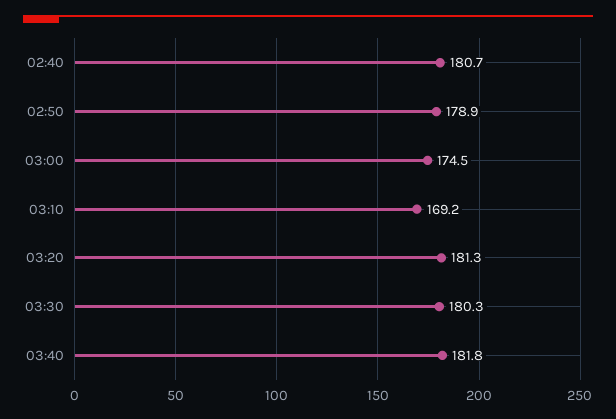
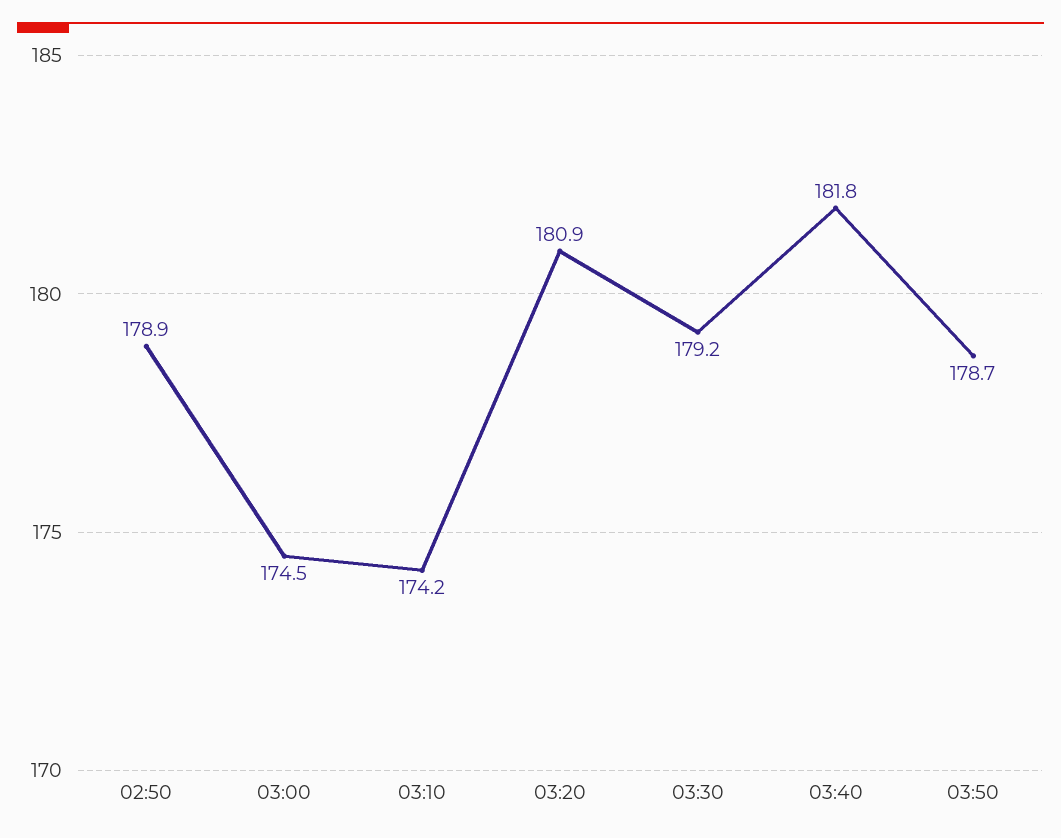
02:40: 180.7 -> none
03:10: 169.2 -> 174.2
03:20: 181.3 -> 180.9
03:30: 180.3 -> 179.2
03:50: none -> 178.7

